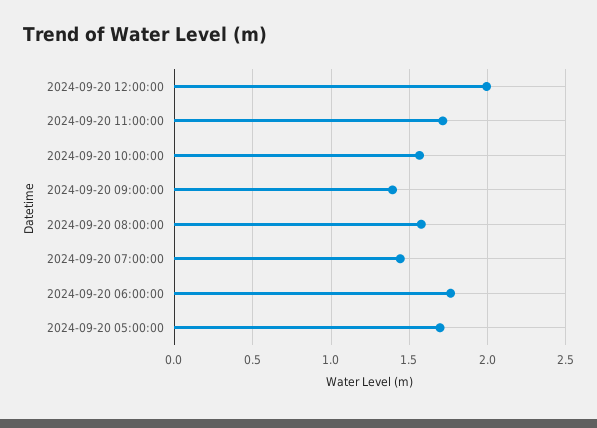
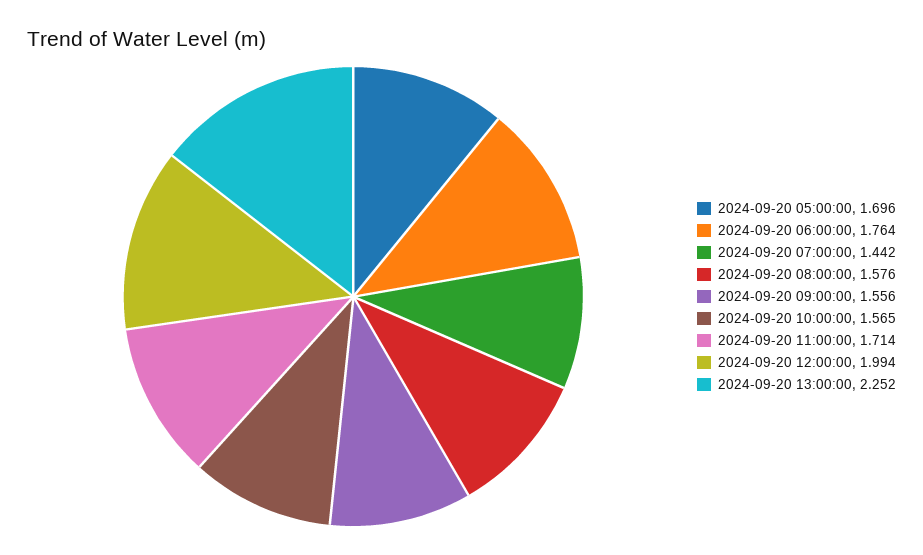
2024-09-20 09:00:00: 1.4 -> 1.556
2024-09-20 13:00:00: none -> 2.252

